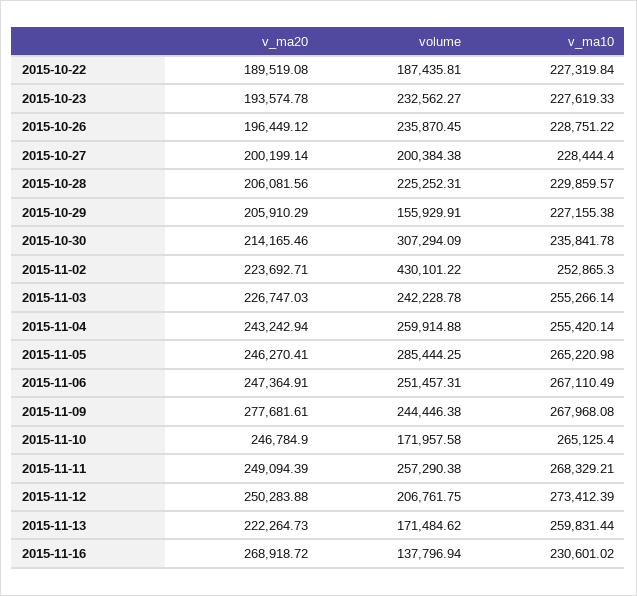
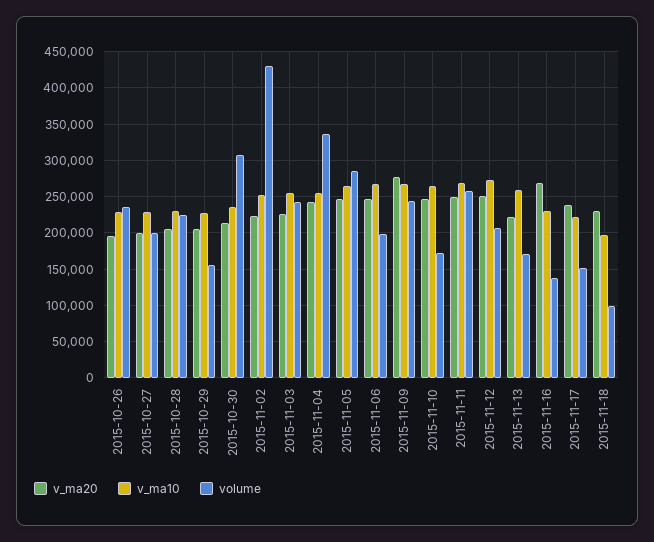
v_ma20, 2015-10-22: 189519.08 -> none
volume, 2015-10-22: 187435.81 -> none
v_ma10, 2015-10-22: 227319.84 -> none
v_ma20, 2015-10-23: 193574.78 -> none
volume, 2015-10-23: 232562.27 -> none
v_ma10, 2015-10-23: 227619.33 -> none
volume, 2015-11-04: 259914.88 -> 340000
volume, 2015-11-06: 251457.31 -> 200000
v_ma20, 2015-11-17: none -> 240000
v_ma10, 2015-11-17: none -> 220000
volume, 2015-11-17: none -> 150000
v_ma20, 2015-11-18: none -> 230000
v_ma10, 2015-11-18: none -> 200000
volume, 2015-11-18: none -> 100000

